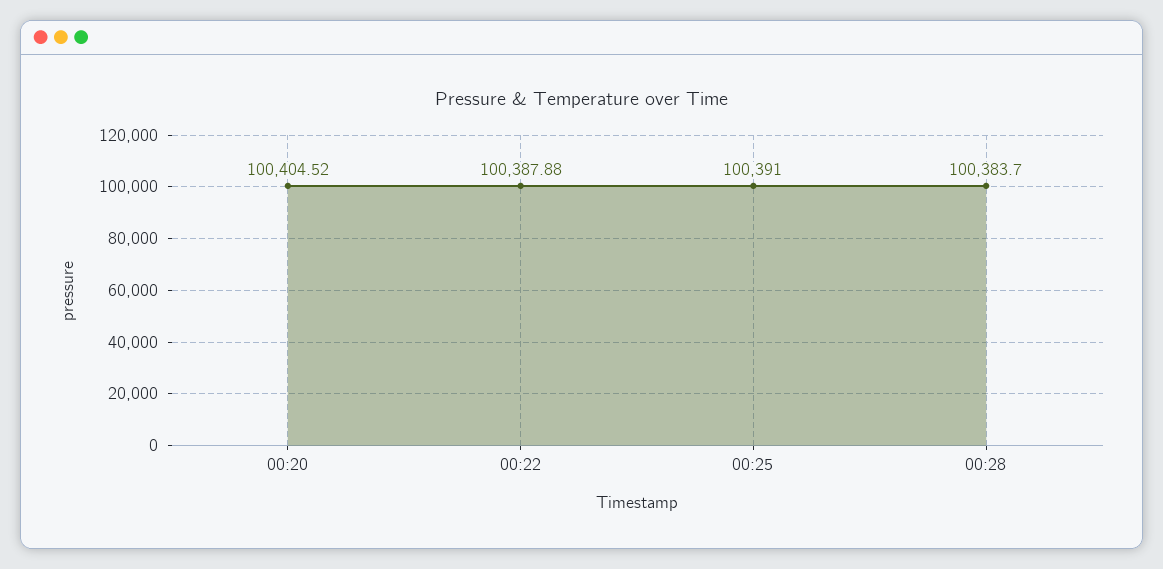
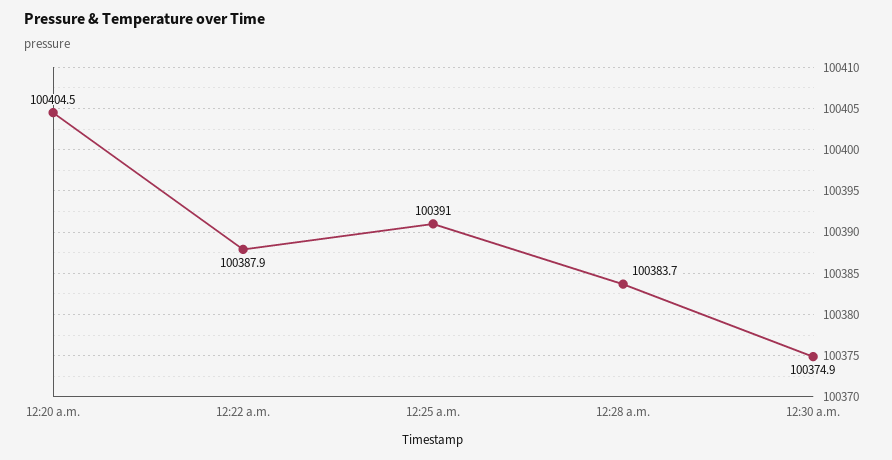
12:30 a.m.: none -> 100374.9

